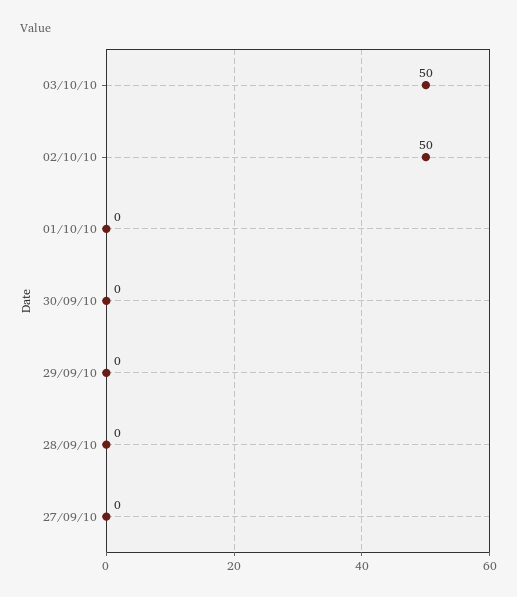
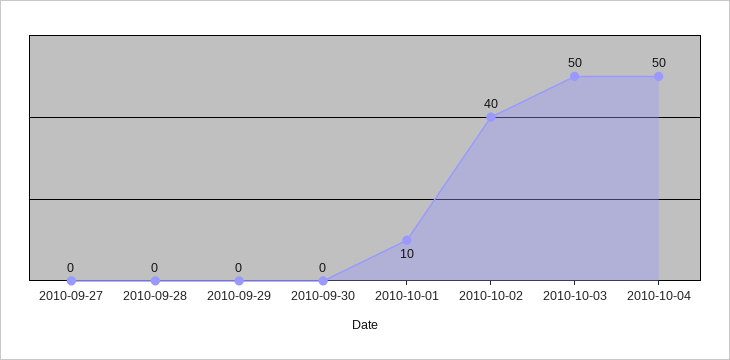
02/10/10: 50 -> 40
01/10/10: 0 -> 10
2010-10-04: none -> 50

